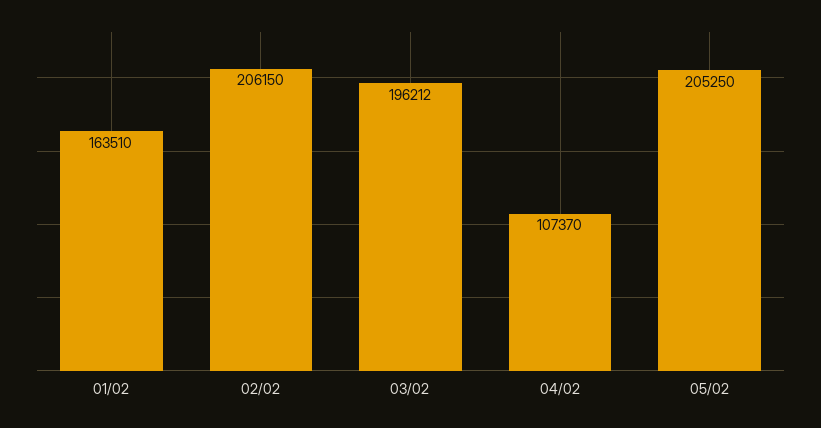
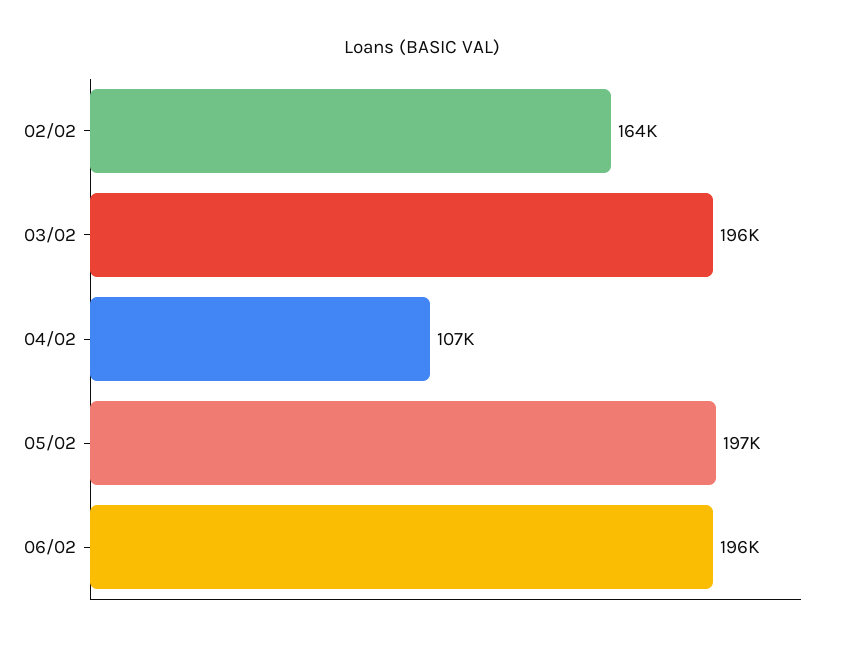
01/02: 163510 -> none
02/02: 206150 -> 164000
05/02: 205250 -> 197000
06/02: none -> 196000

